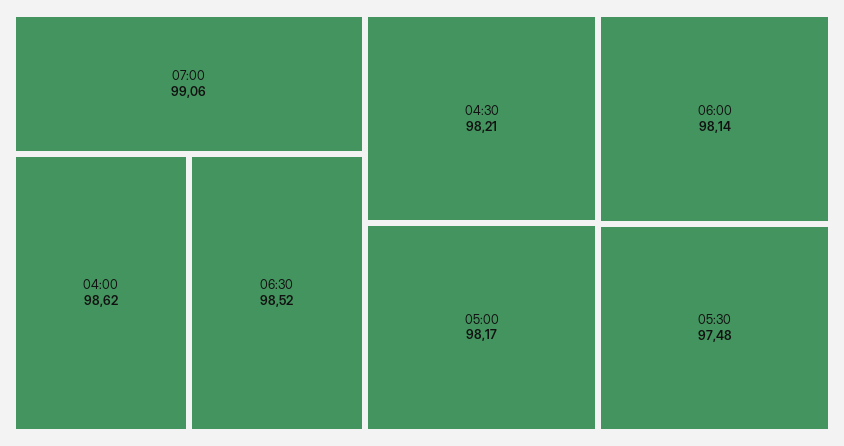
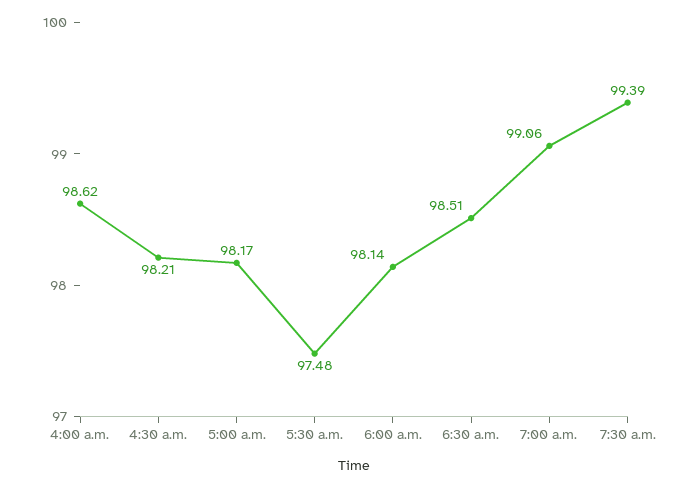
06:30: 98.52 -> 98.51
7:30 a.m.: none -> 99.39

